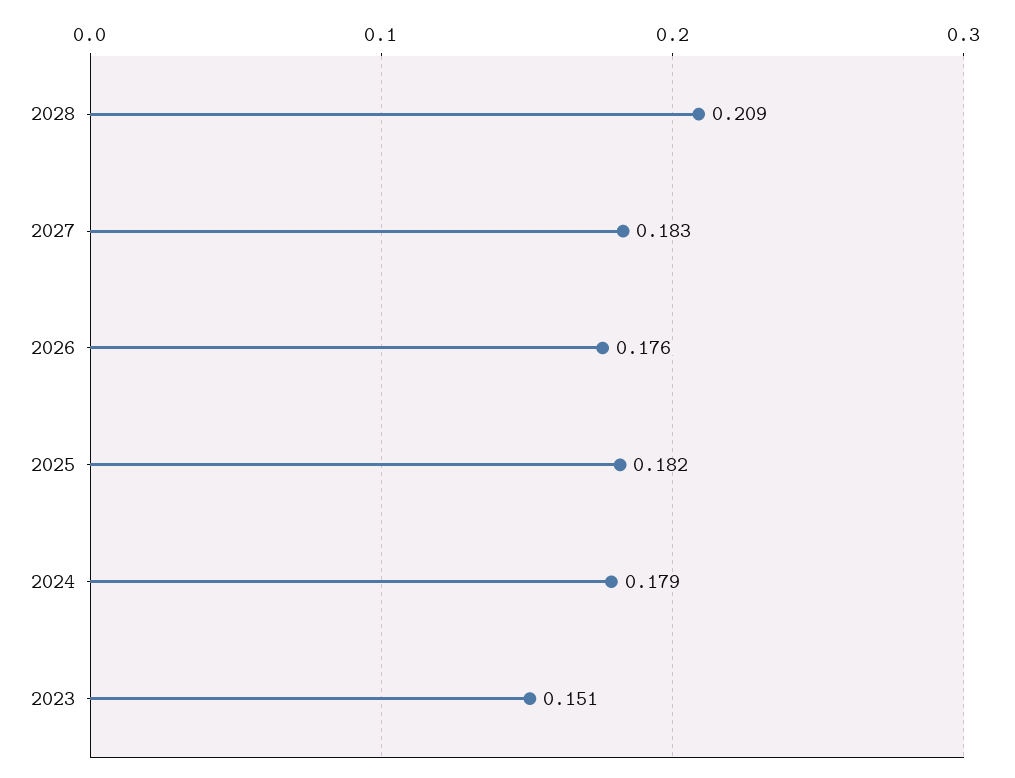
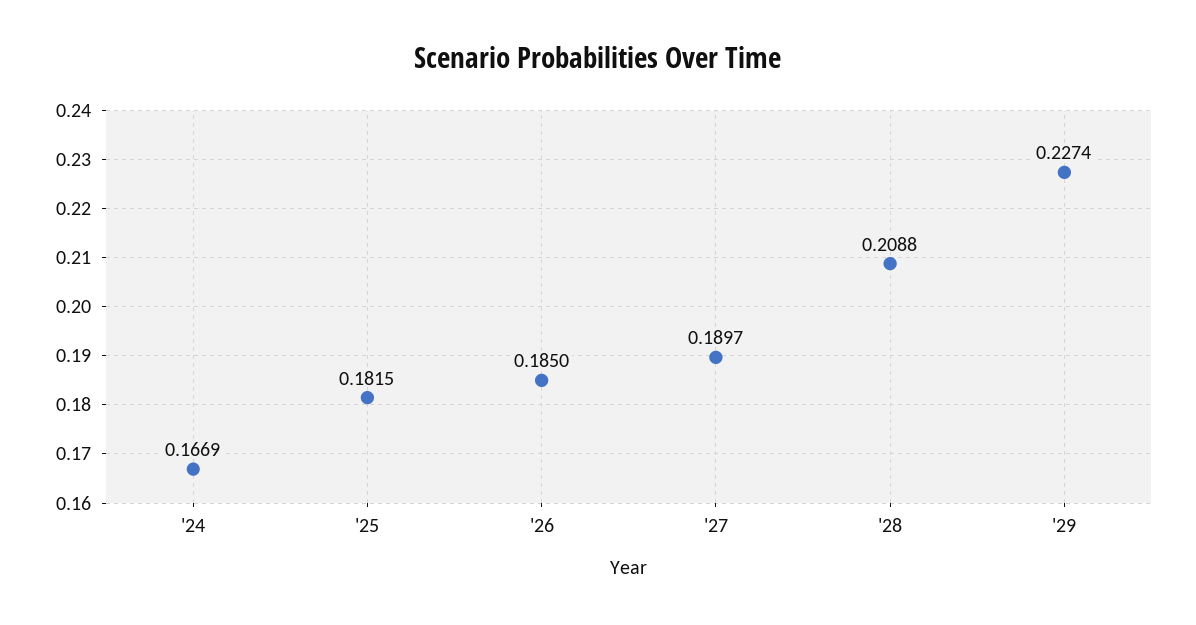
2027: 0.183 -> 0.1897
2026: 0.176 -> 0.185
2024: 0.179 -> 0.1669
2023: 0.151 -> none
'29: none -> 0.2274

